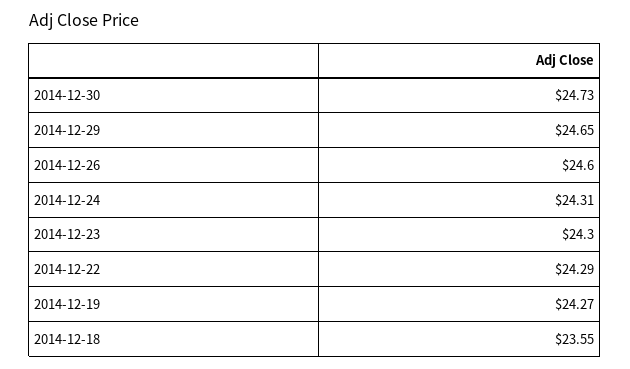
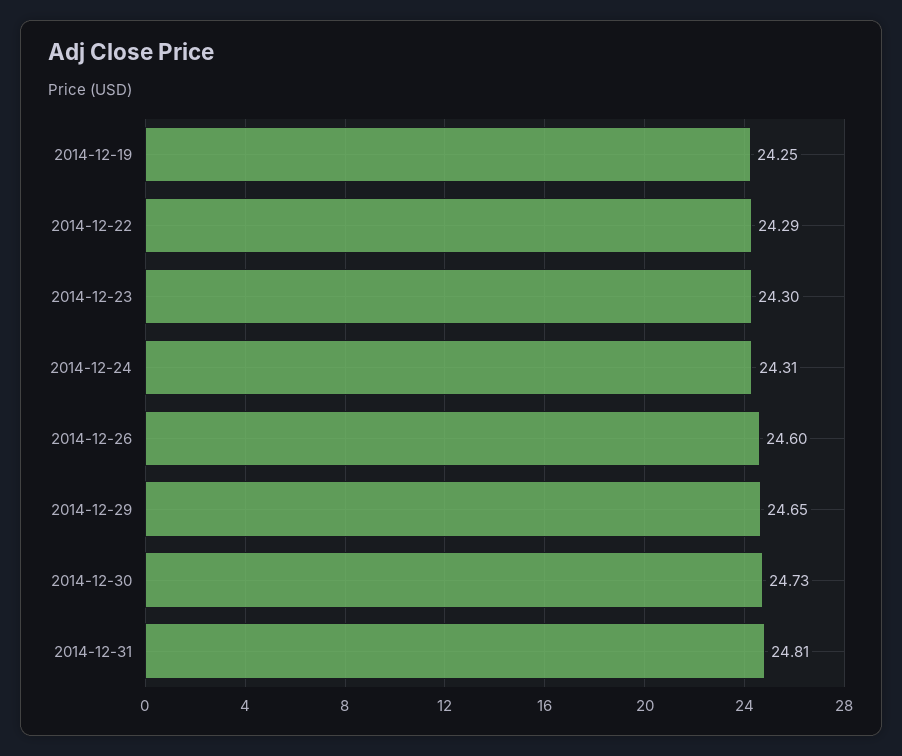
2014-12-19: 24.27 -> 24.25
2014-12-18: 23.55 -> none
2014-12-31: none -> 24.81

